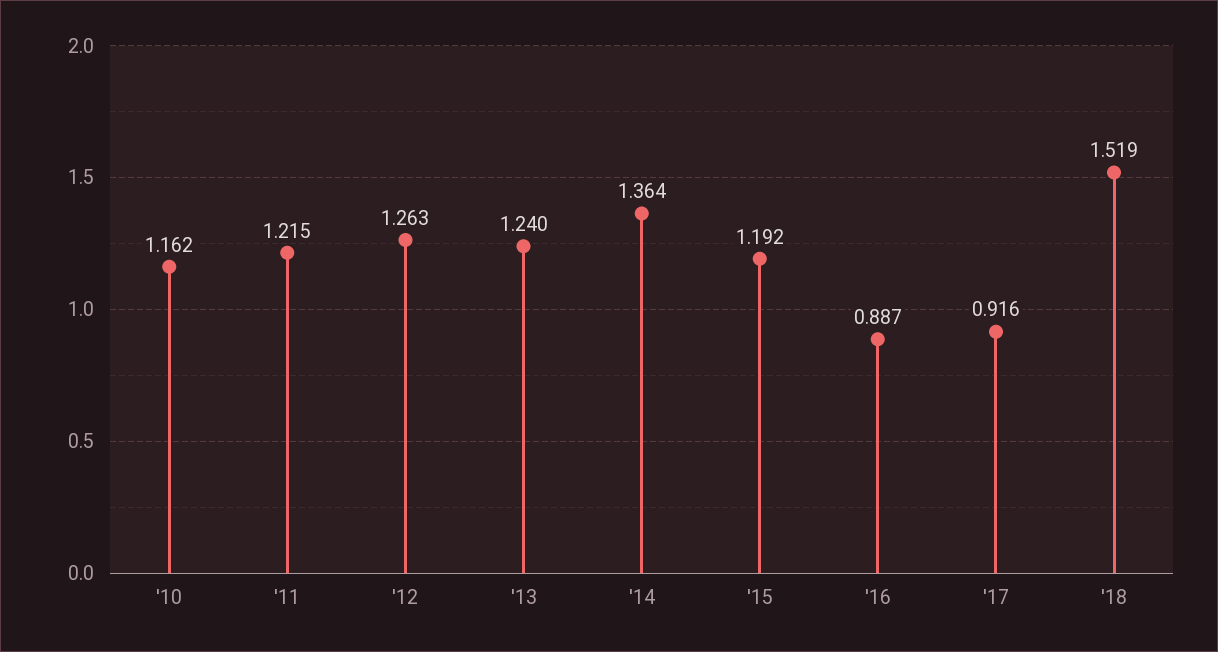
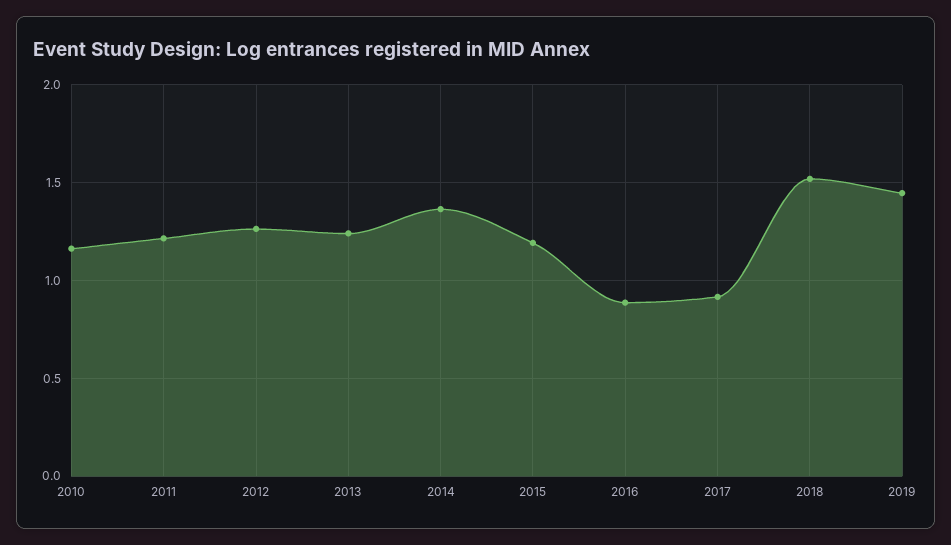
2019: none -> 1.45

